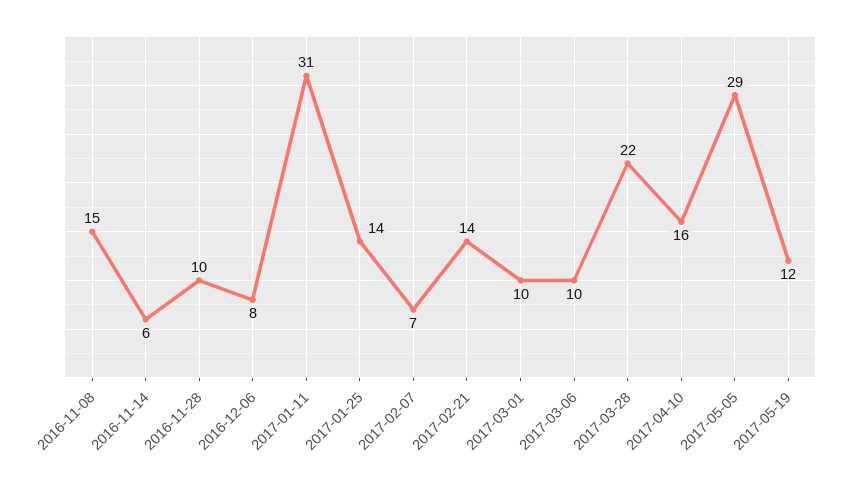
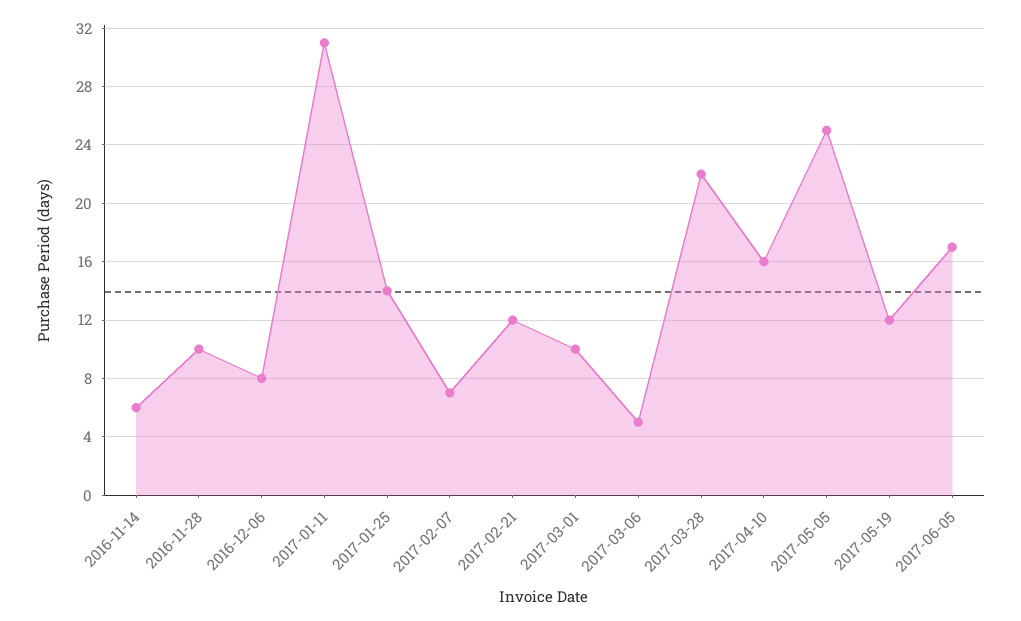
2016-11-08: 15 -> none
2017-02-21: 14 -> 12
2017-03-06: 10 -> 5
2017-05-05: 29 -> 25
2017-06-05: none -> 17

